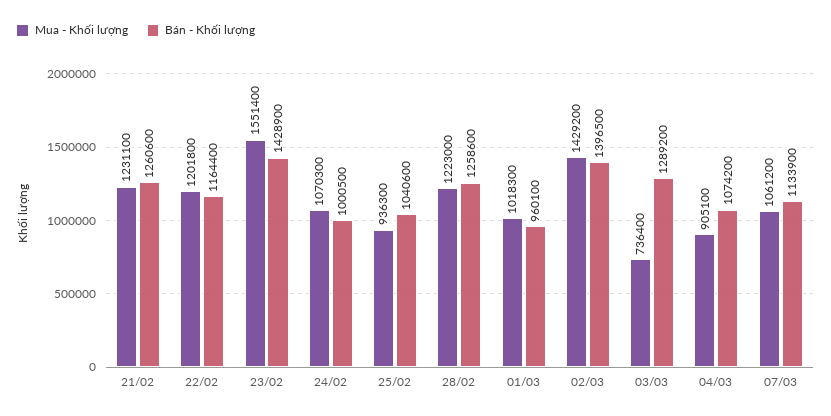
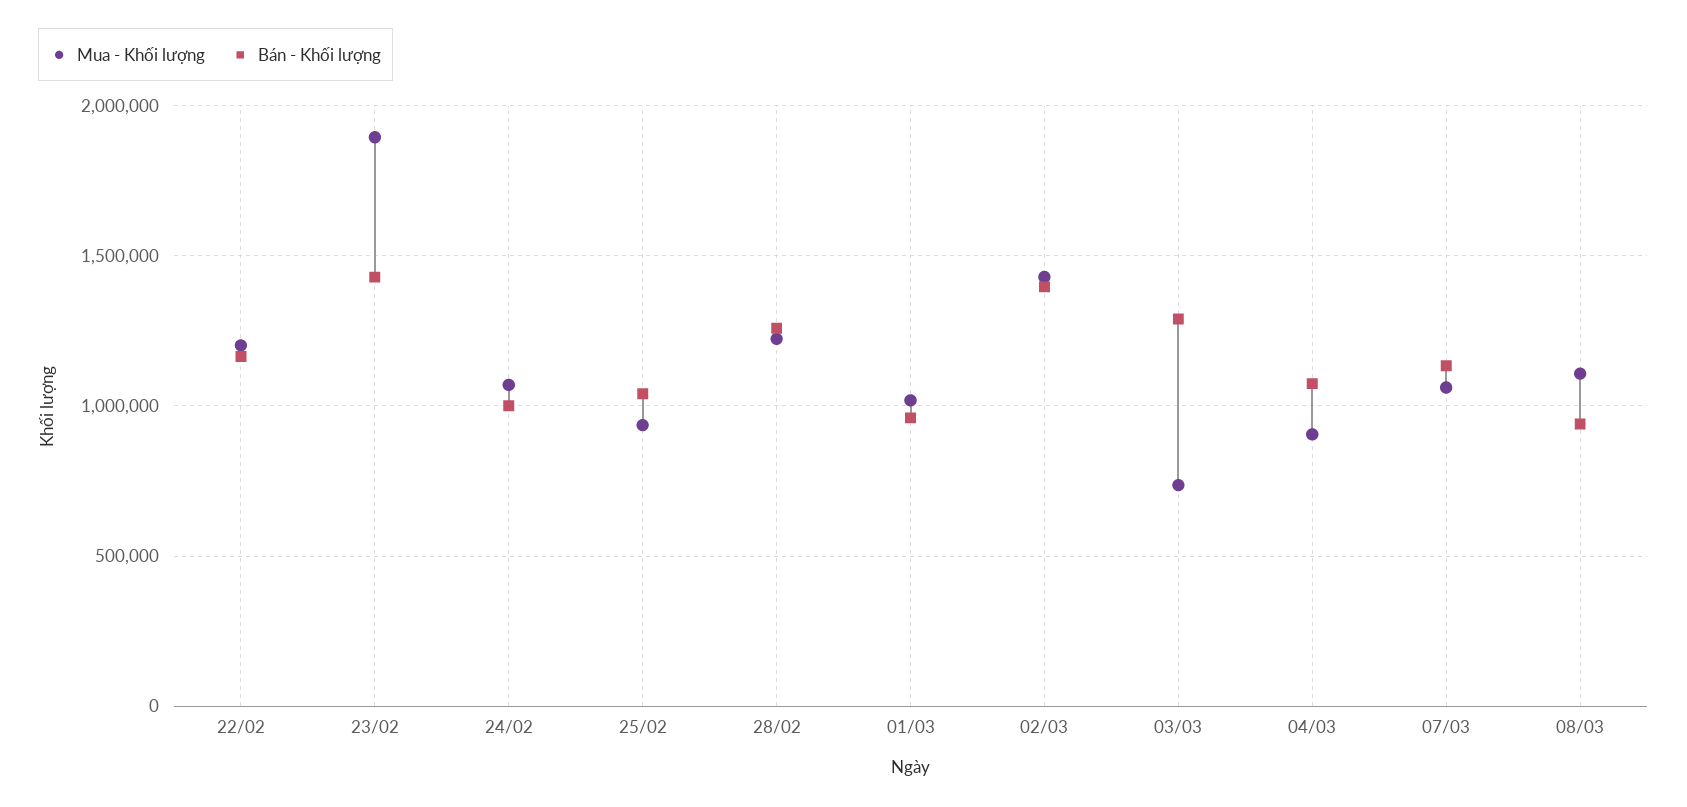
Mua - Khối lượng, 21/02: 1231100 -> none
Bán - Khối lượng, 21/02: 1260600 -> none
Mua - Khối lượng, 23/02: 1551400 -> 1900000
Mua - Khối lượng, 08/03: none -> 1100000
Bán - Khối lượng, 08/03: none -> 950000

